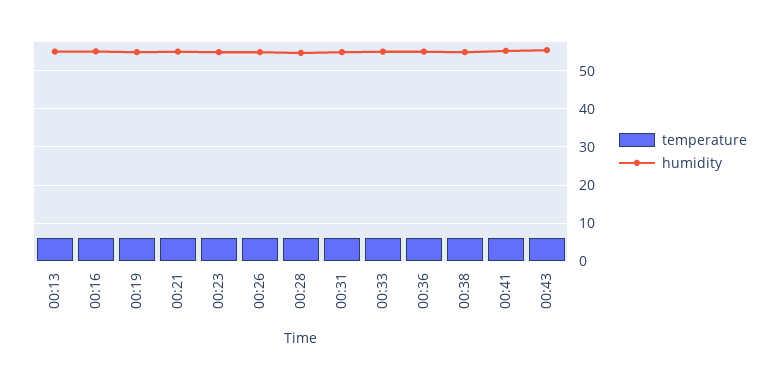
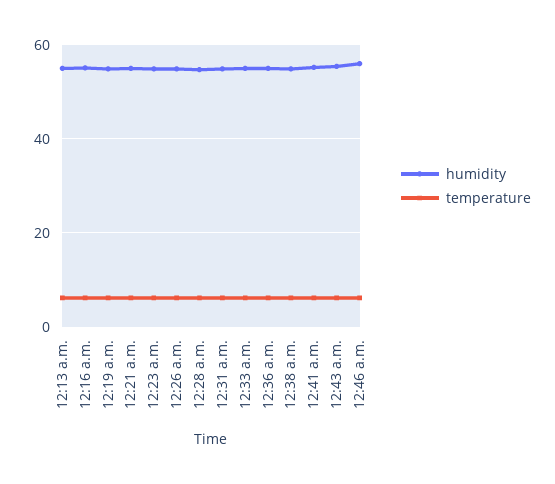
humidity, 12:46 a.m.: none -> 56
temperature, 12:46 a.m.: none -> 6

